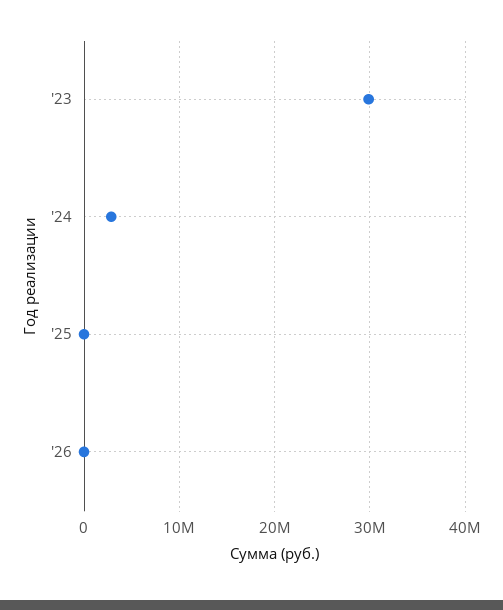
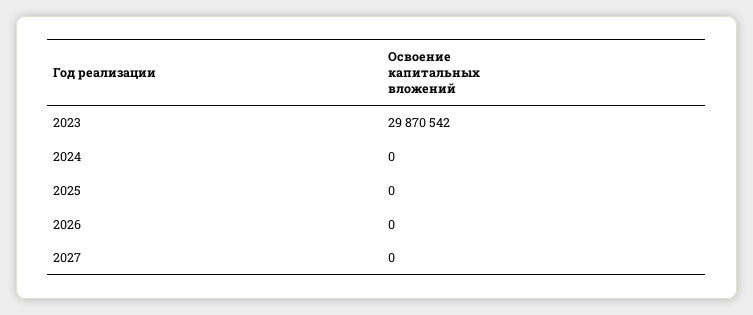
'24: 3000000 -> 0
2027: none -> 0

